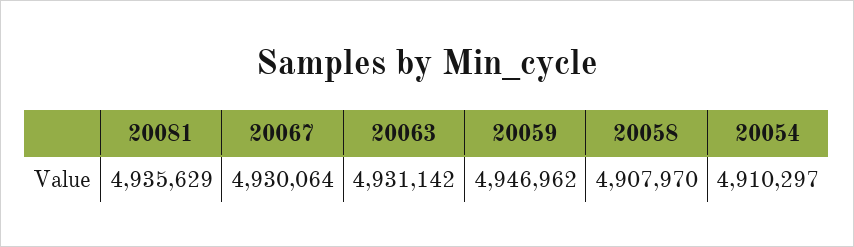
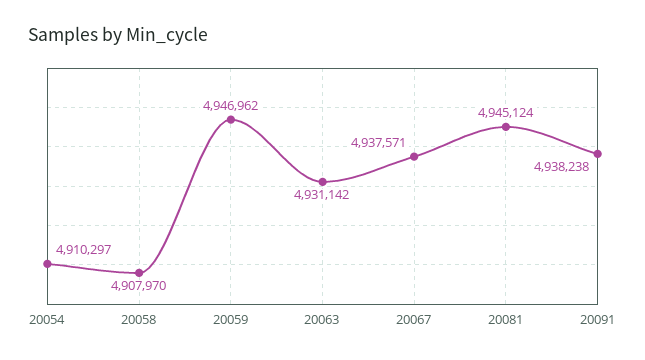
20081: 4935629 -> 4945124
20067: 4930064 -> 4937571
20091: none -> 4938238

